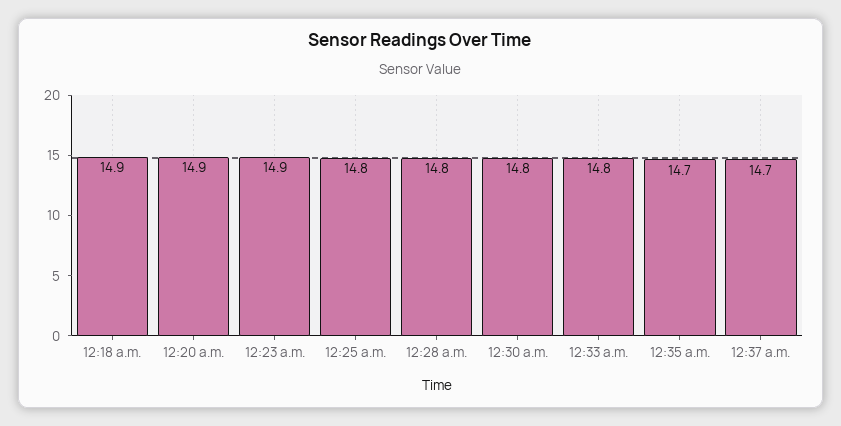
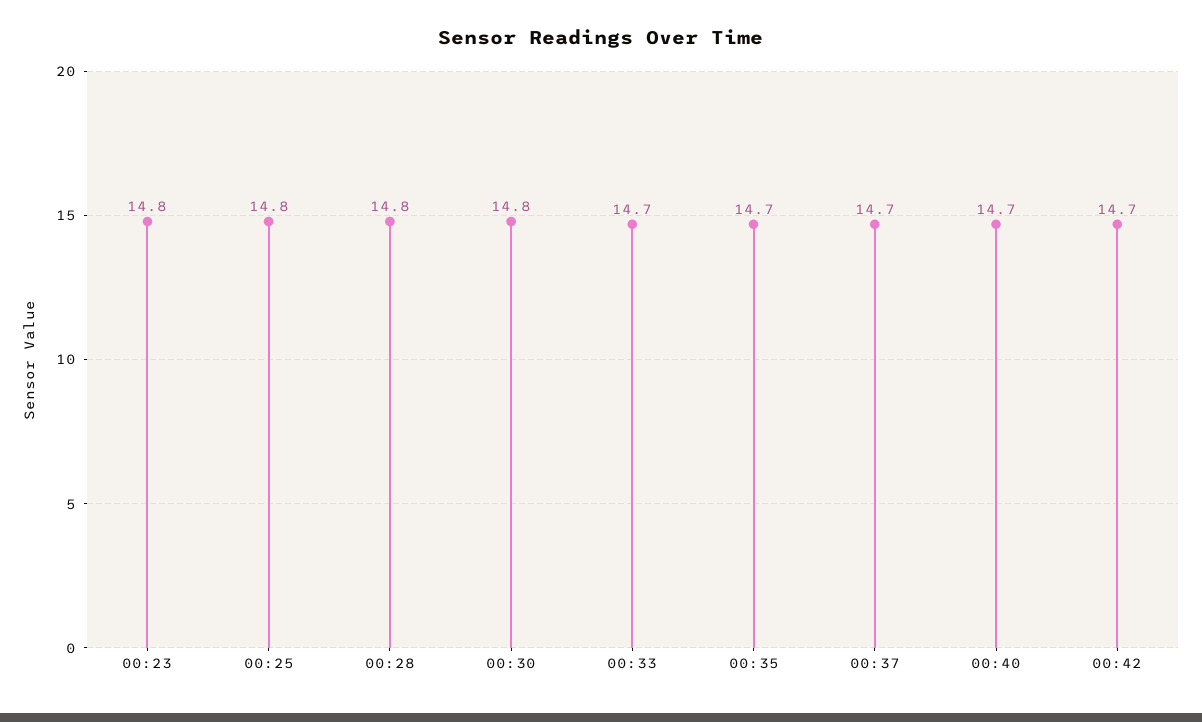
12:18 a.m.: 14.9 -> none
12:20 a.m.: 14.9 -> none
12:23 a.m.: 14.9 -> 14.8
12:33 a.m.: 14.8 -> 14.7
00:40: none -> 14.7
00:42: none -> 14.7

